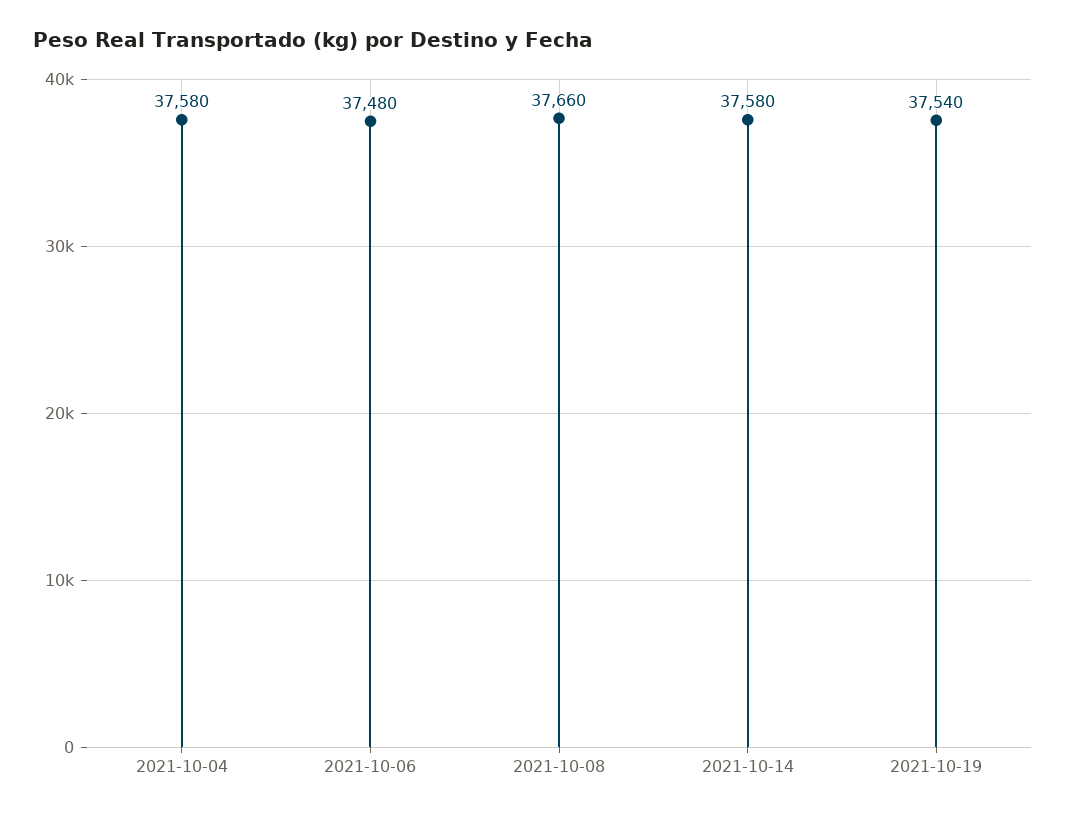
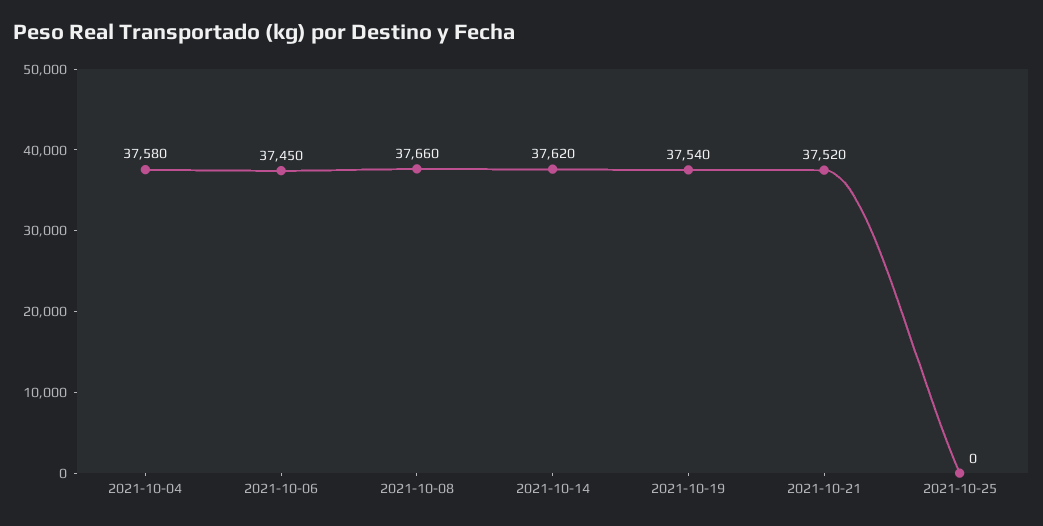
2021-10-06: 37480 -> 37450
2021-10-14: 37580 -> 37620
2021-10-21: none -> 37520
2021-10-25: none -> 0

